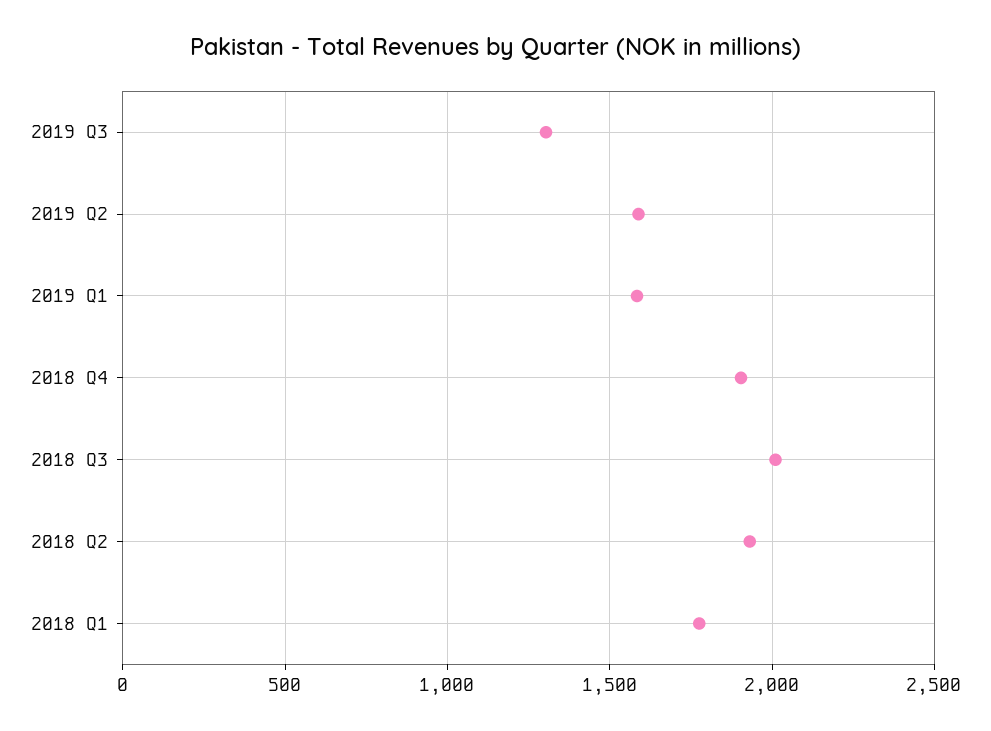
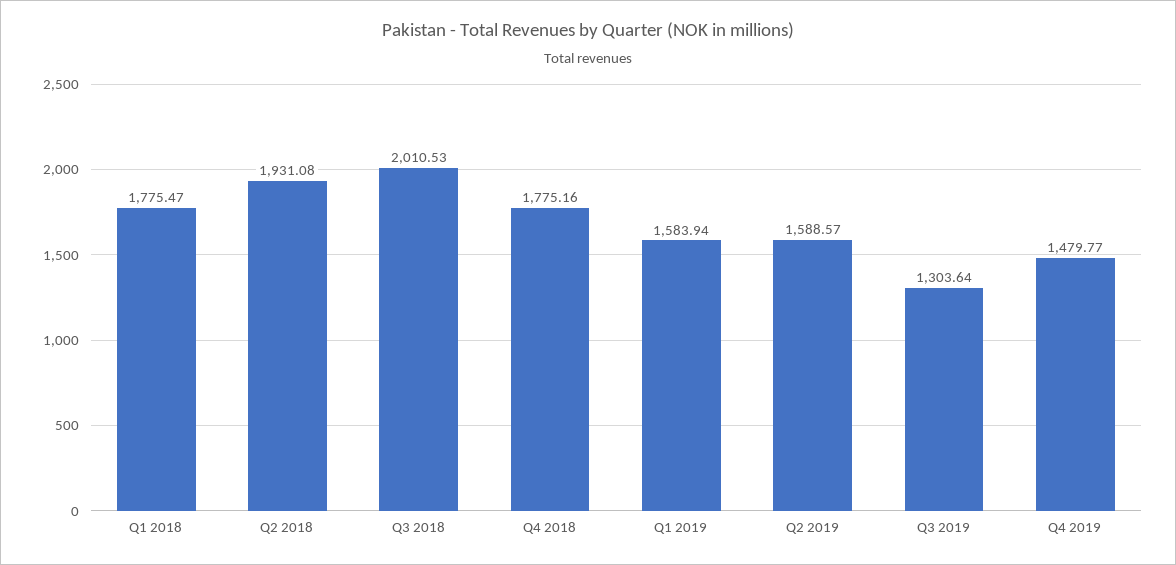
2018 Q4: 1900 -> 1775.16
Q4 2019: none -> 1479.77

